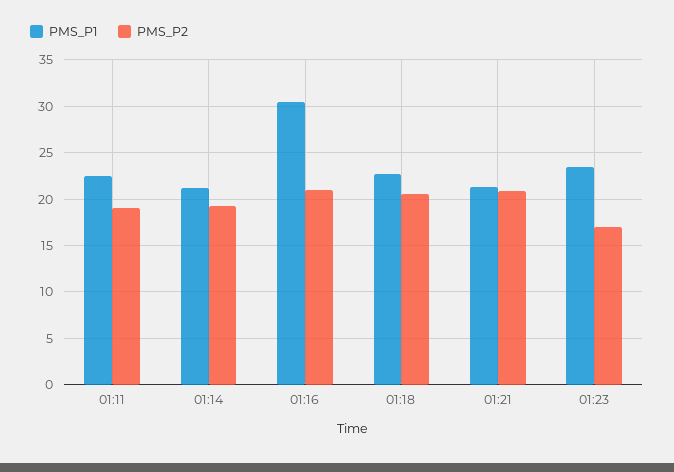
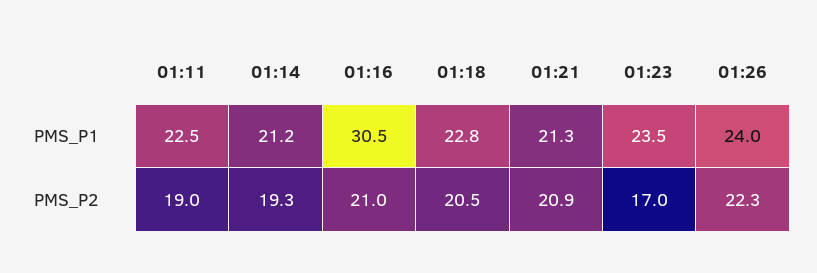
PMS_P1, 01:26: none -> 24
PMS_P2, 01:26: none -> 22.3

